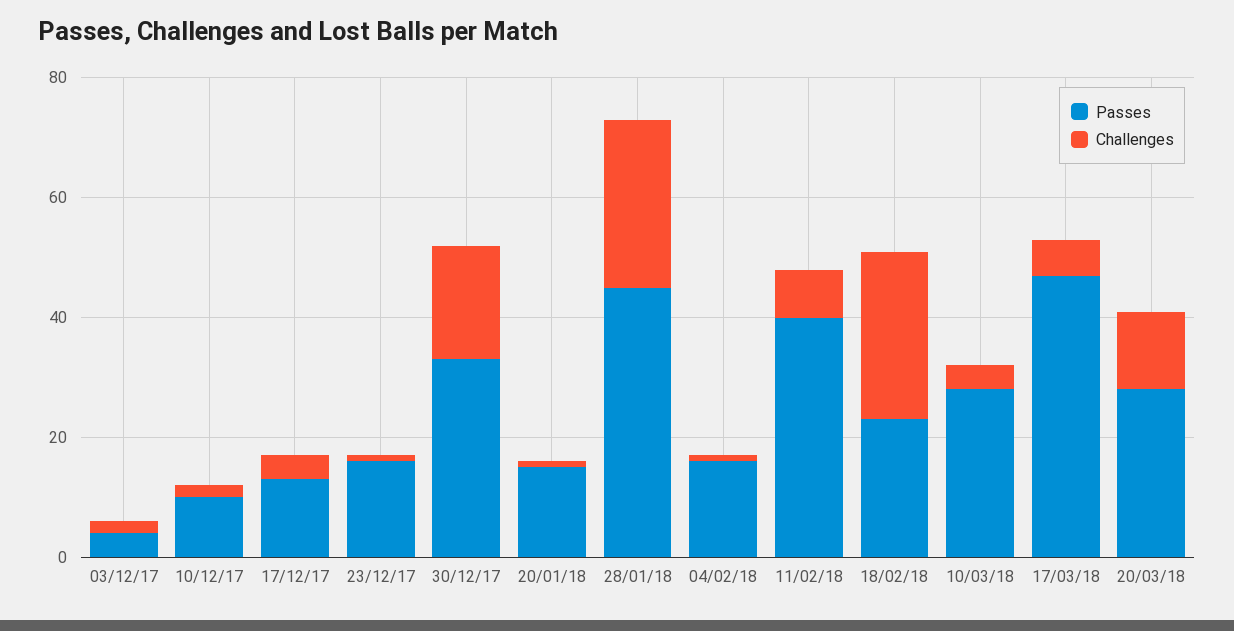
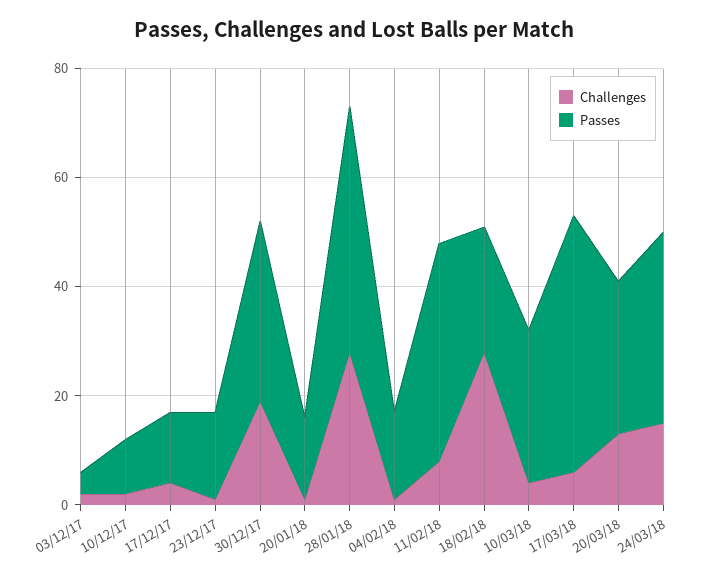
Challenges, 24/03/18: none -> 15
Passes, 24/03/18: none -> 35

